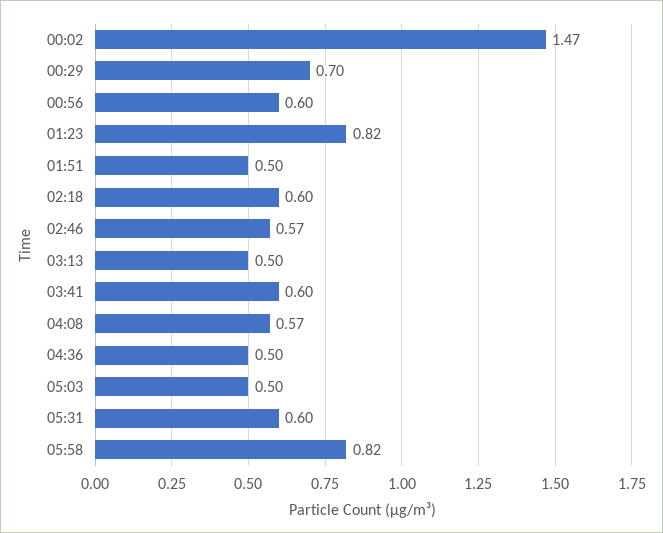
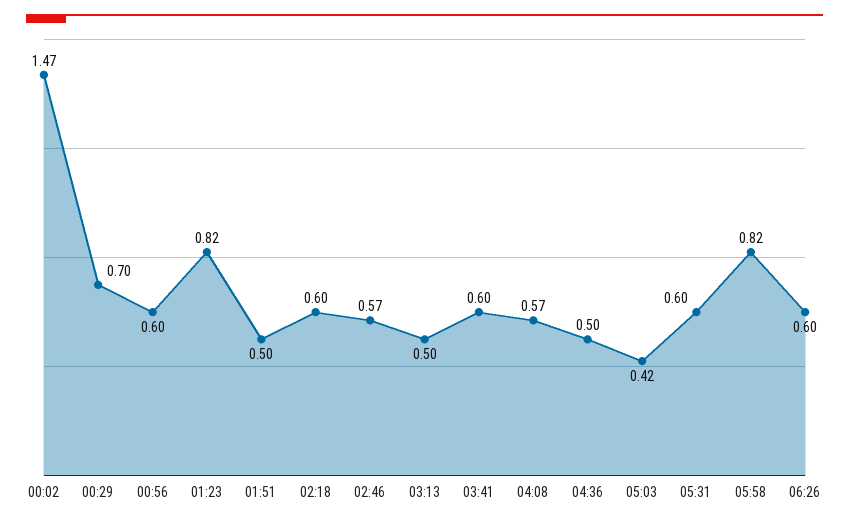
05:03: 0.5 -> 0.42
06:26: none -> 0.6

